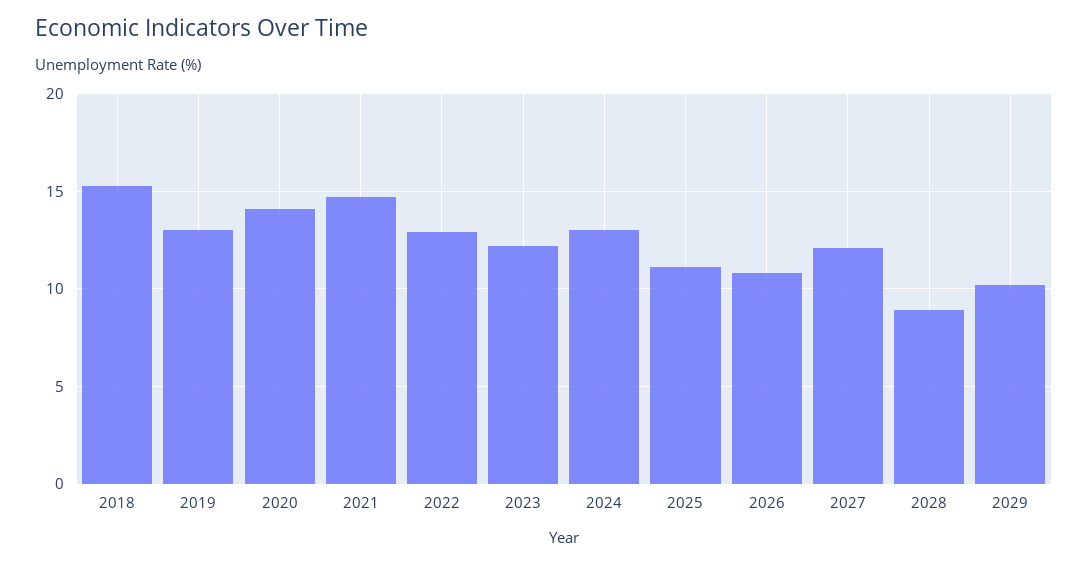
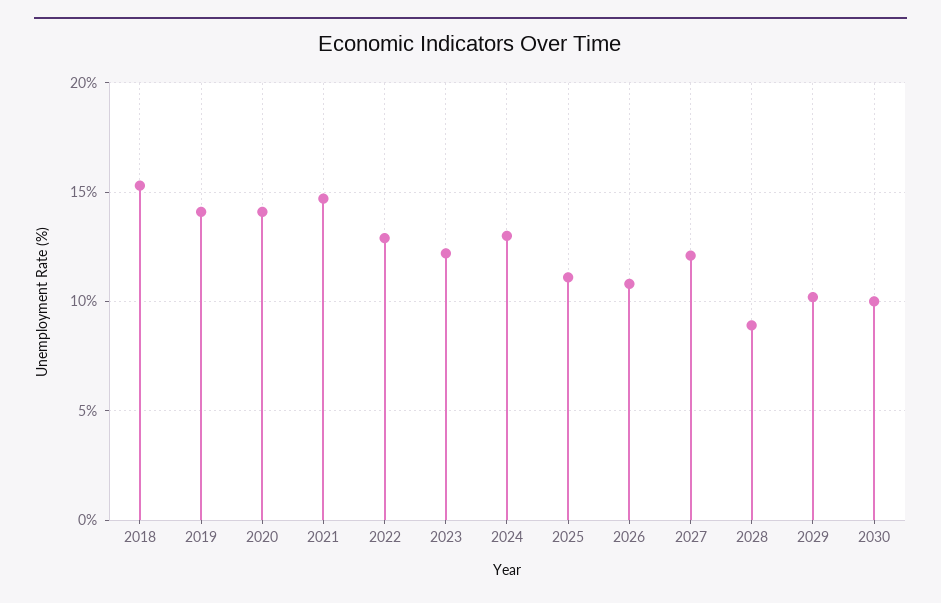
2019: 13 -> 14
2030: none -> 10

